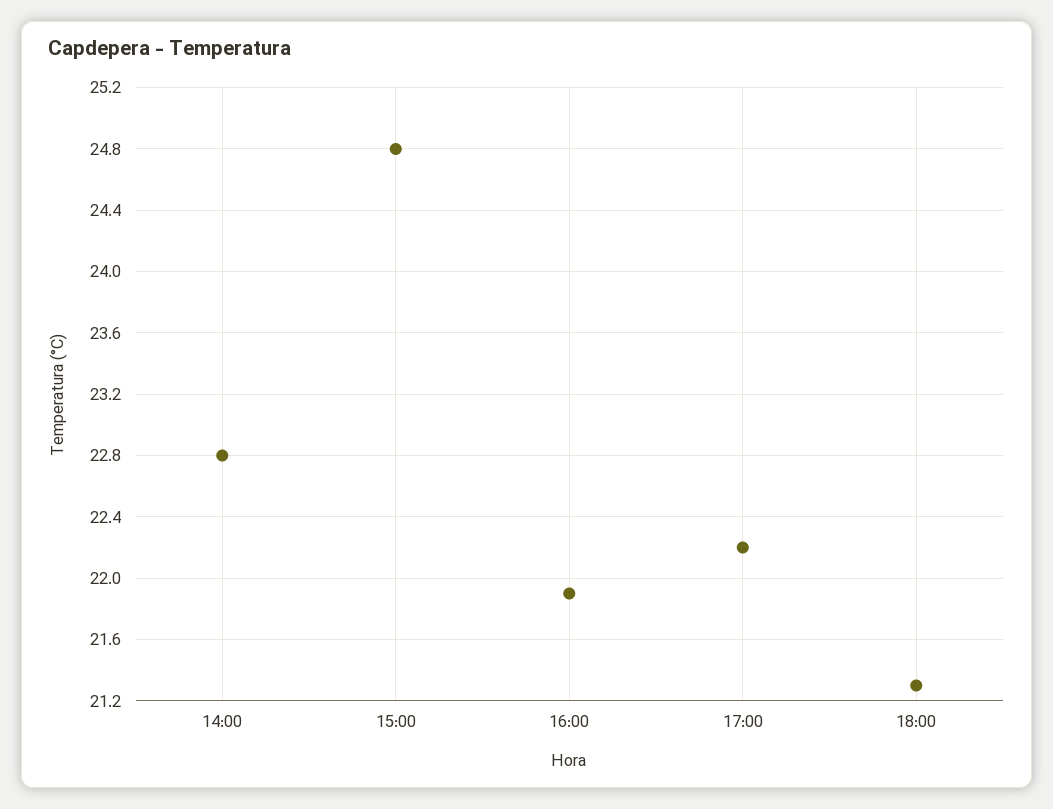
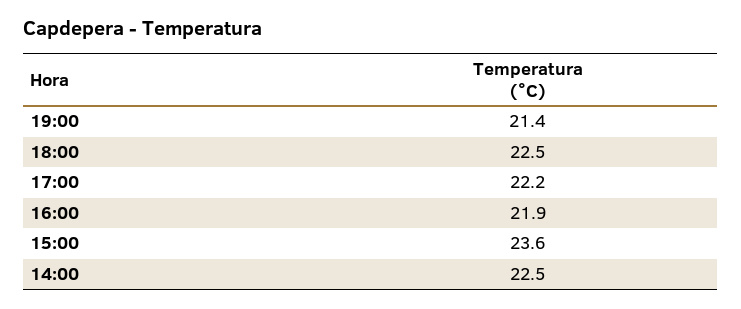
14:00: 22.8 -> 22.5
15:00: 24.8 -> 23.6
18:00: 21.3 -> 22.5
19:00: none -> 21.4

